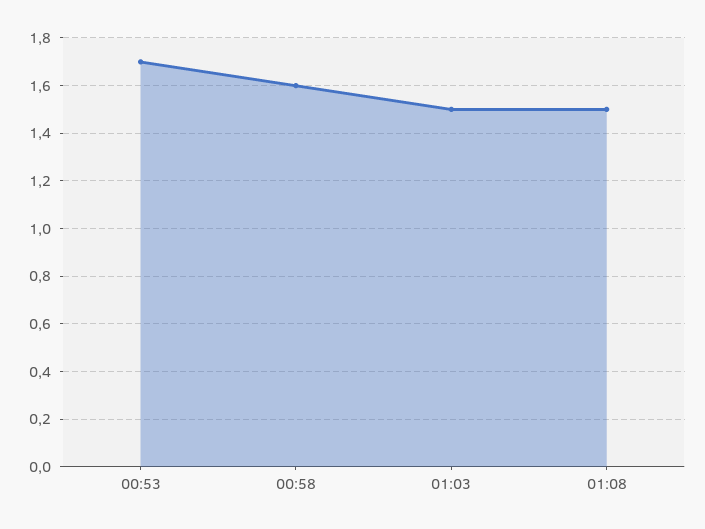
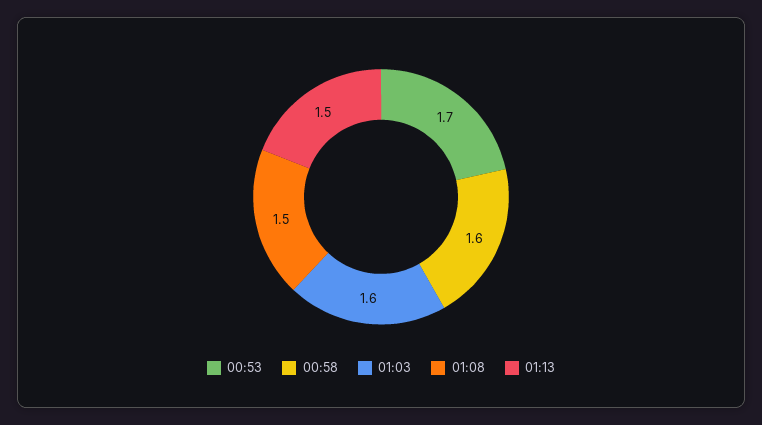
01:03: 1.5 -> 1.6
01:13: none -> 1.5

